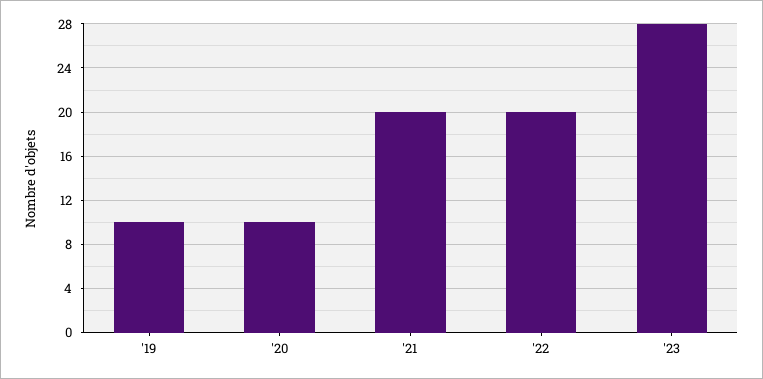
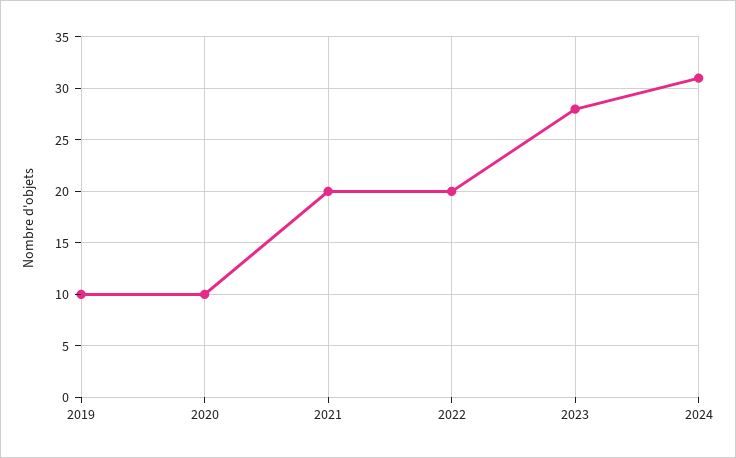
2024: none -> 31

